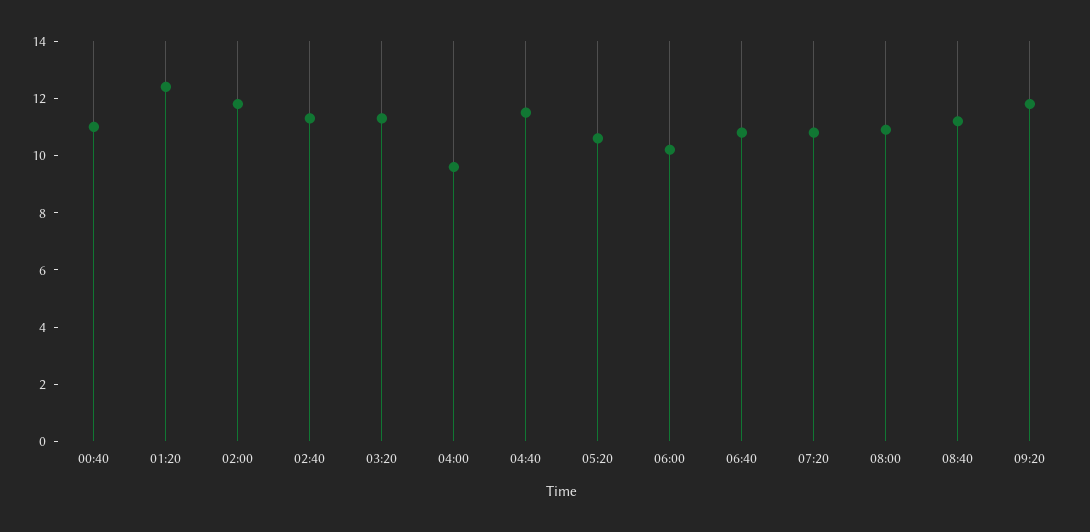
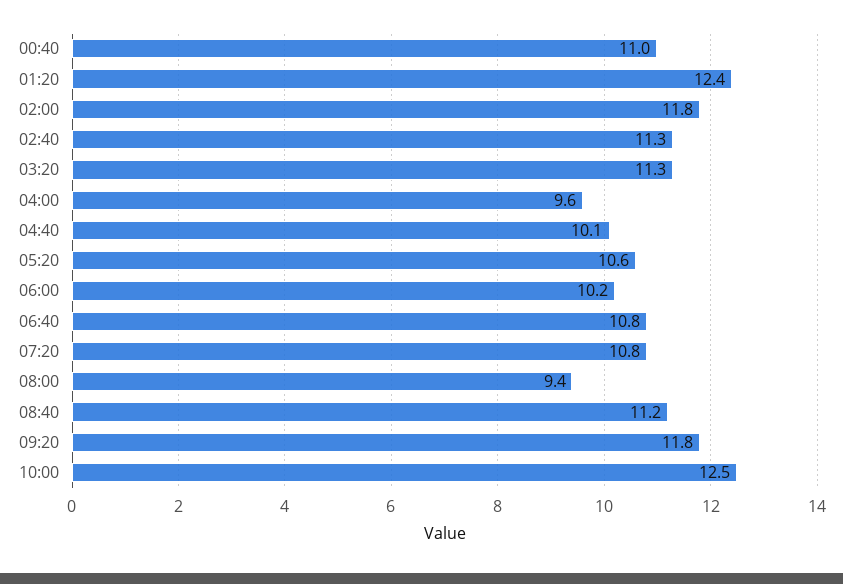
04:40: 11.5 -> 10.1
08:00: 11 -> 9.4
10:00: none -> 12.5

